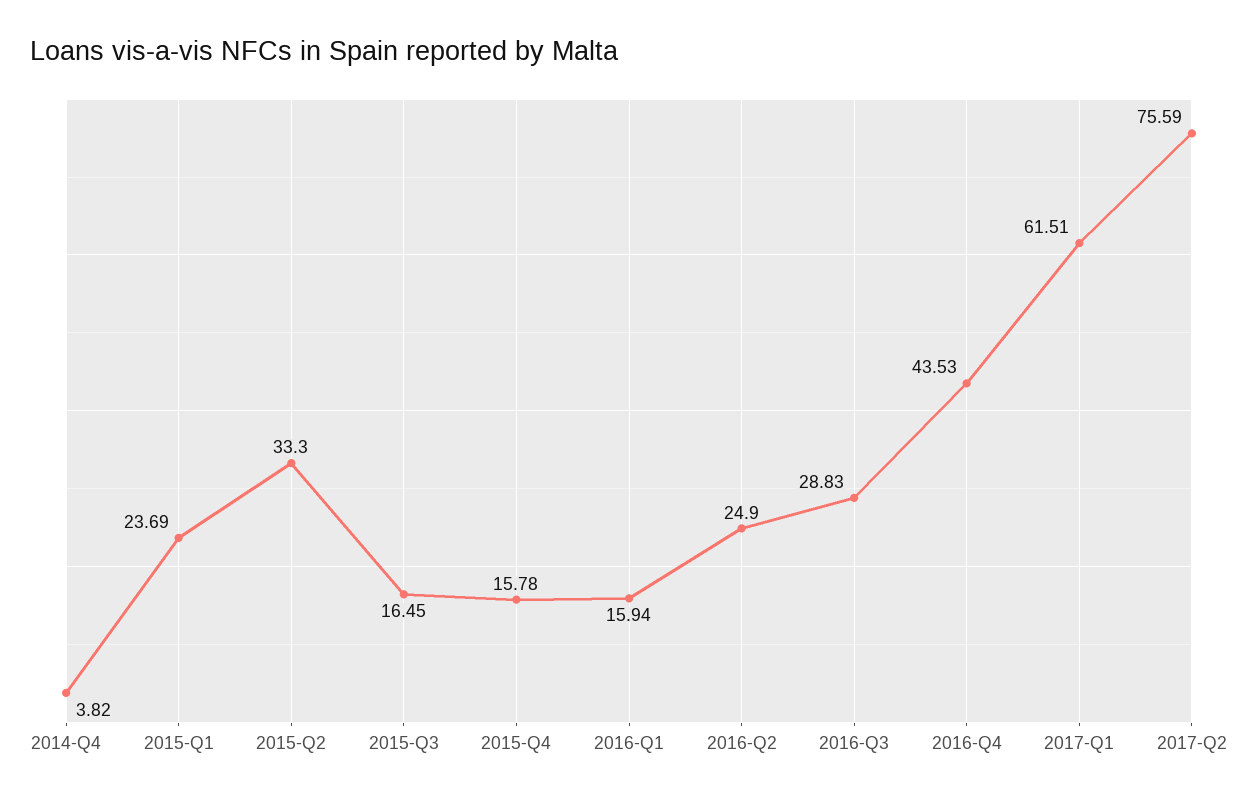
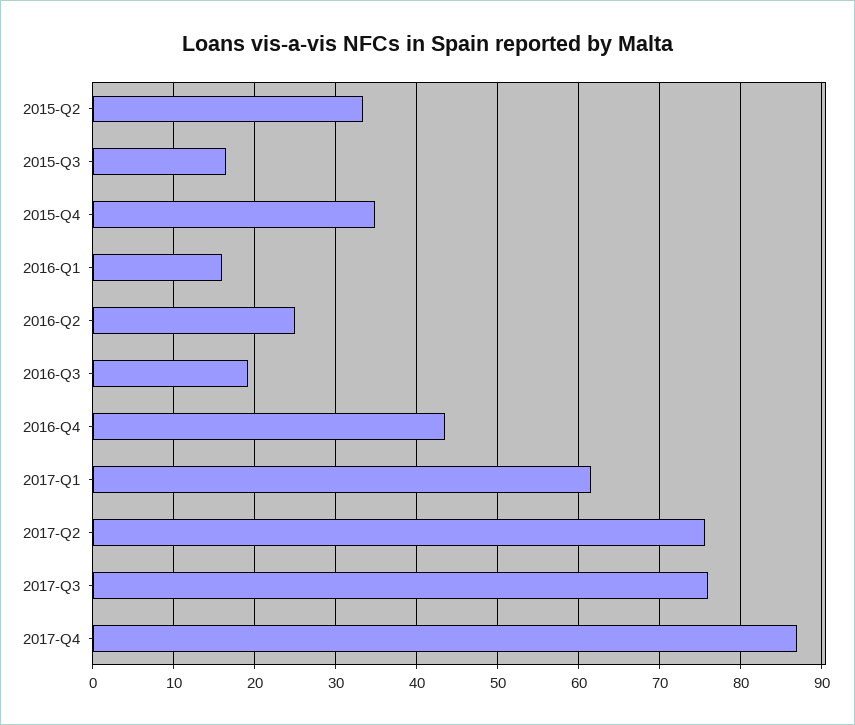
2014-Q4: 3.82 -> none
2015-Q1: 23.69 -> none
2015-Q4: 15.78 -> 35
2016-Q3: 28.83 -> 19
2017-Q3: none -> 76
2017-Q4: none -> 87

